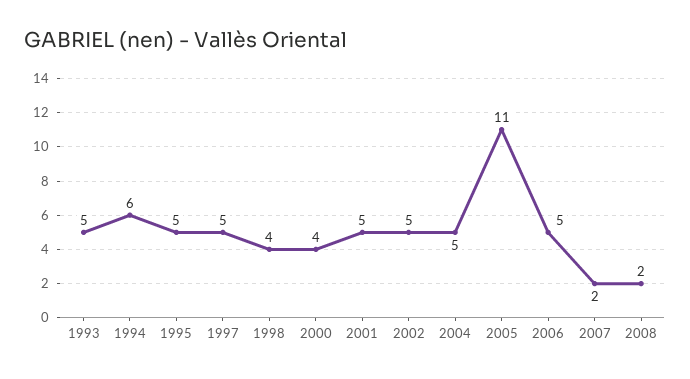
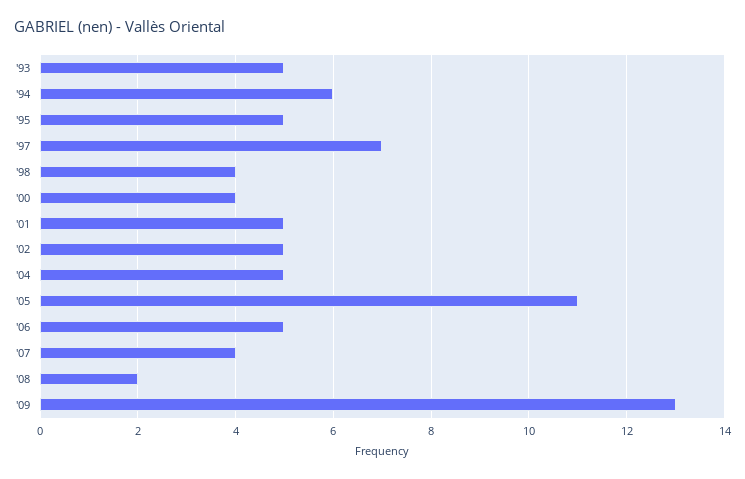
1997: 5 -> 7
2007: 2 -> 4
'09: none -> 13

